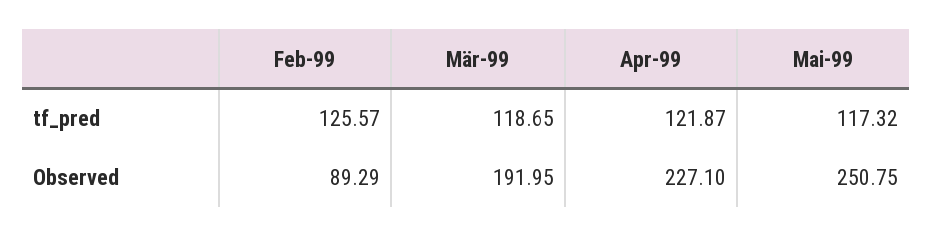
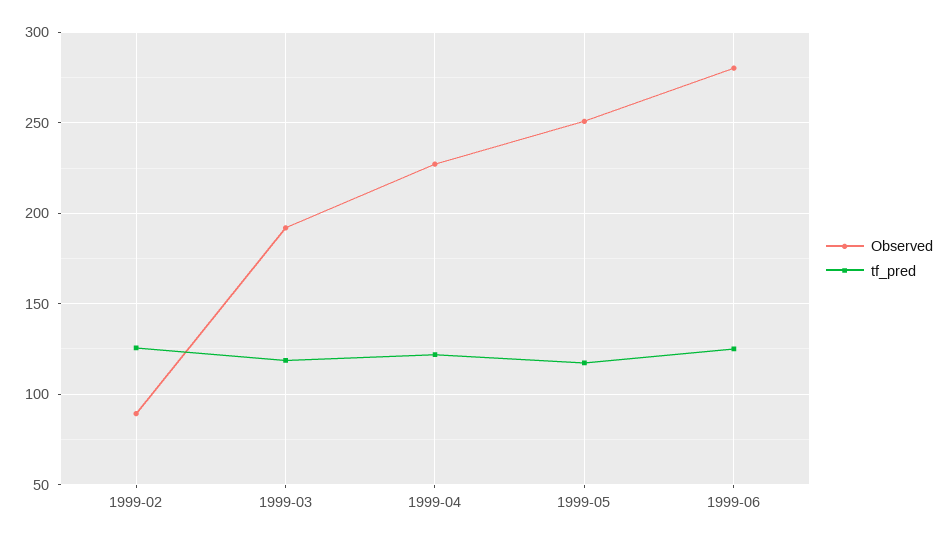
Observed, 1999-06: none -> 280
tf_pred, 1999-06: none -> 125

